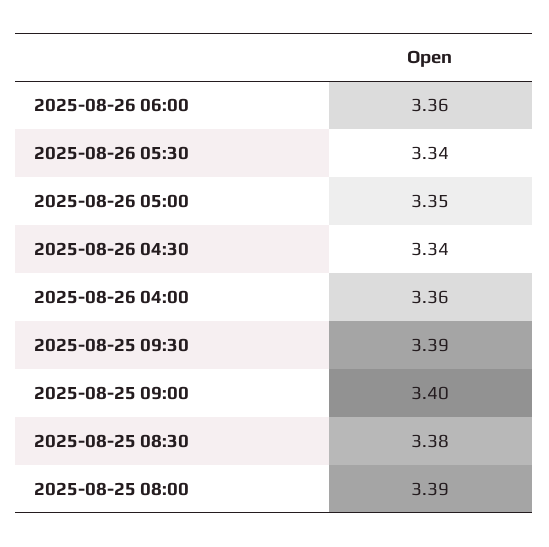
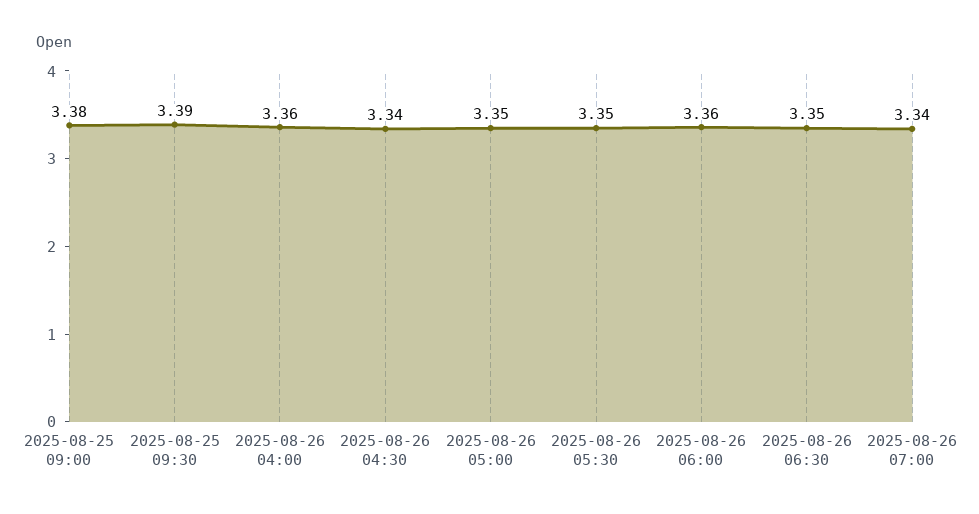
2025-08-26 05:30: 3.34 -> 3.35
2025-08-25 09:00: 3.4 -> 3.38
2025-08-25 08:30: 3.38 -> none
2025-08-25 08:00: 3.39 -> none
2025-08-26 06:30: none -> 3.35
2025-08-26 07:00: none -> 3.34

